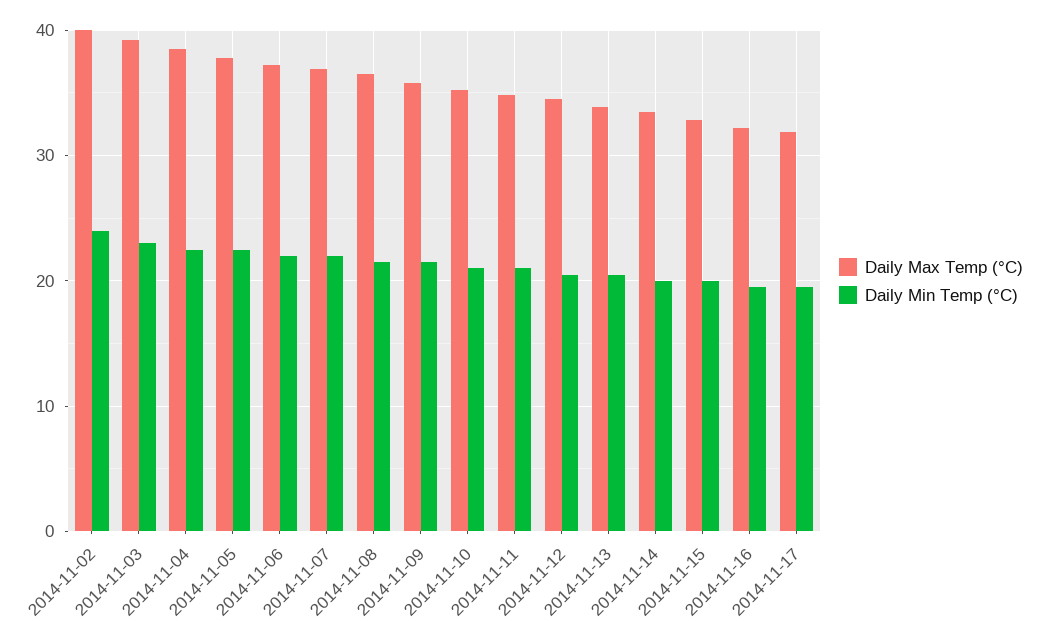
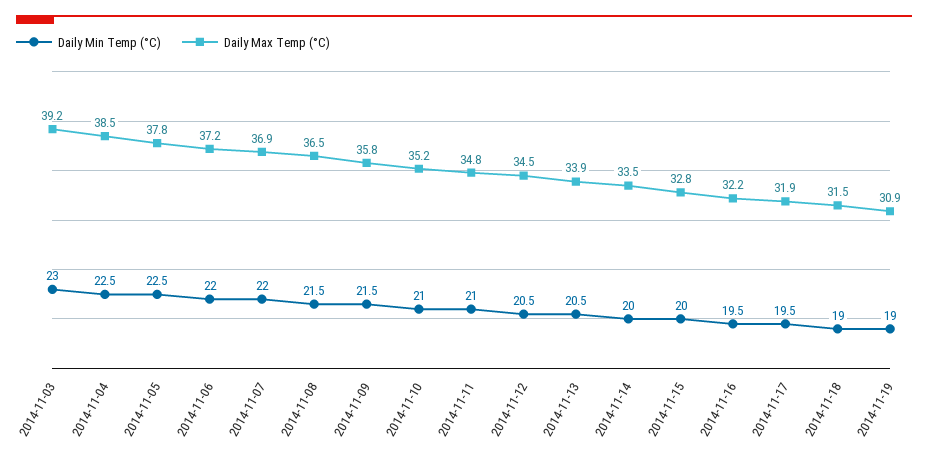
Daily Max Temp (°C), 2014-11-02: 40 -> none
Daily Min Temp (°C), 2014-11-02: 24 -> none
Daily Min Temp (°C), 2014-11-18: none -> 19
Daily Max Temp (°C), 2014-11-18: none -> 31.5
Daily Min Temp (°C), 2014-11-19: none -> 19
Daily Max Temp (°C), 2014-11-19: none -> 30.9

